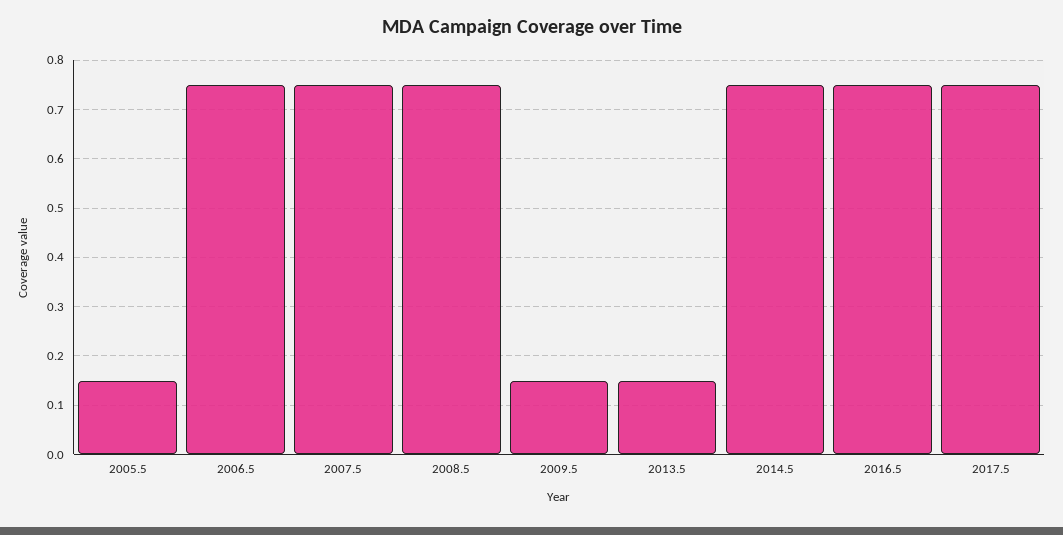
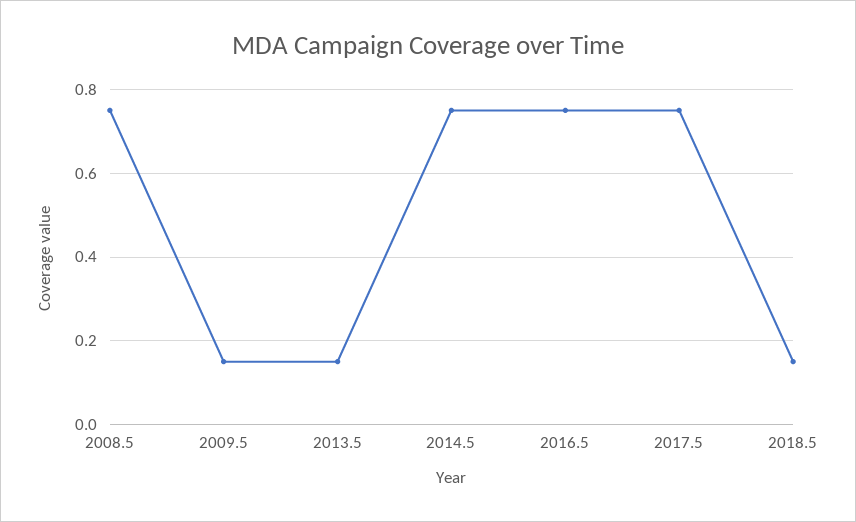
2005.5: 0.15 -> none
2006.5: 0.75 -> none
2007.5: 0.75 -> none
2018.5: none -> 0.15

